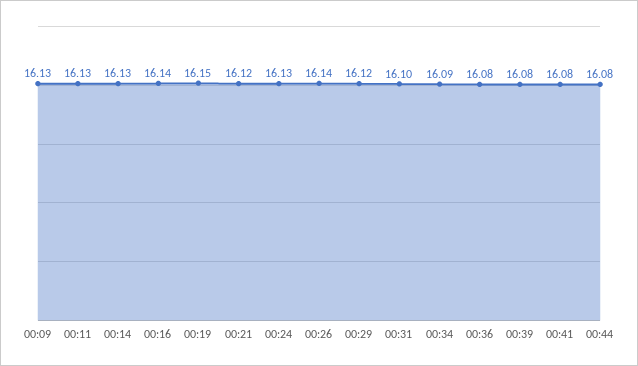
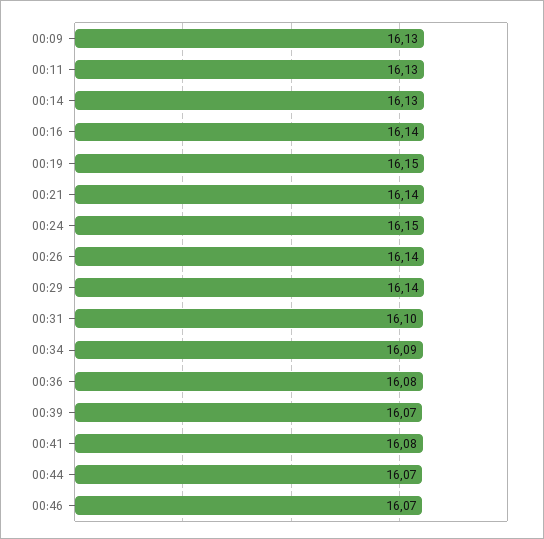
00:21: 16.12 -> 16.14
00:24: 16.13 -> 16.15
00:29: 16.12 -> 16.14
00:39: 16.08 -> 16.07
00:44: 16.08 -> 16.07
00:46: none -> 16.07

